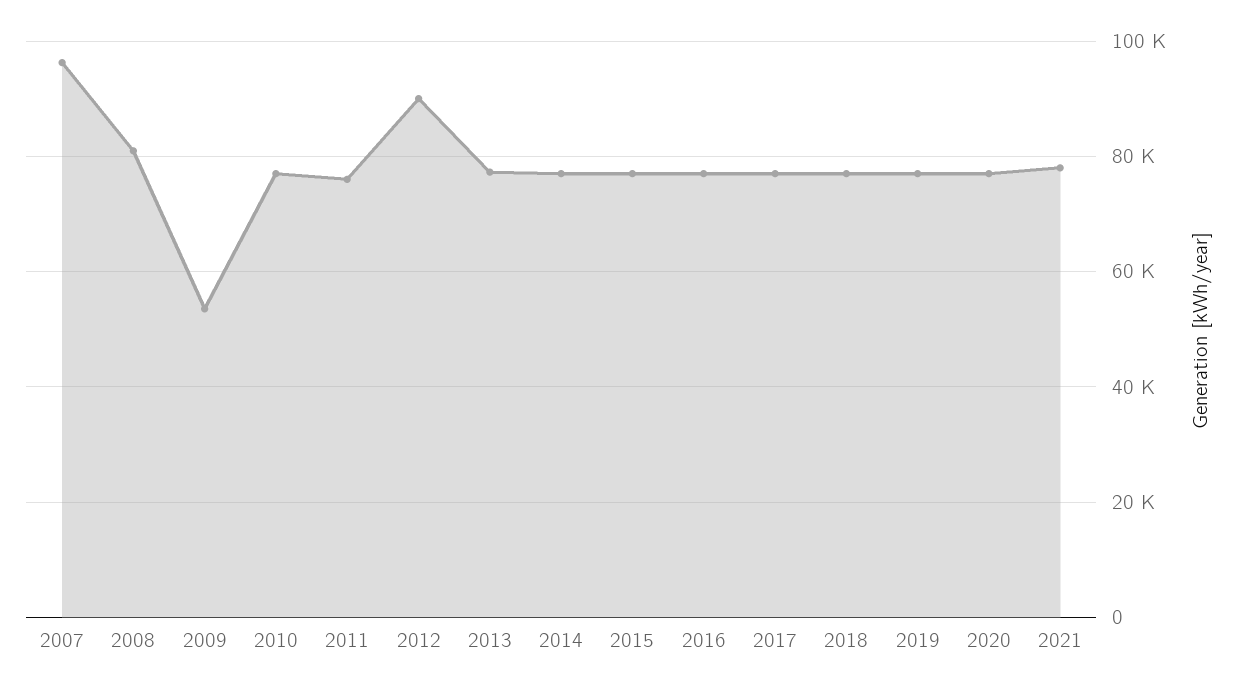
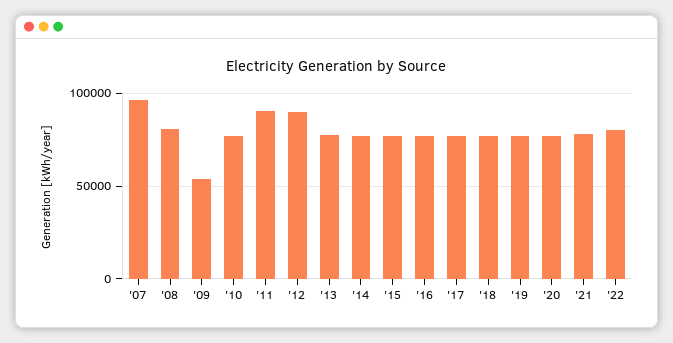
2011: 76000 -> 90000
'22: none -> 80000

